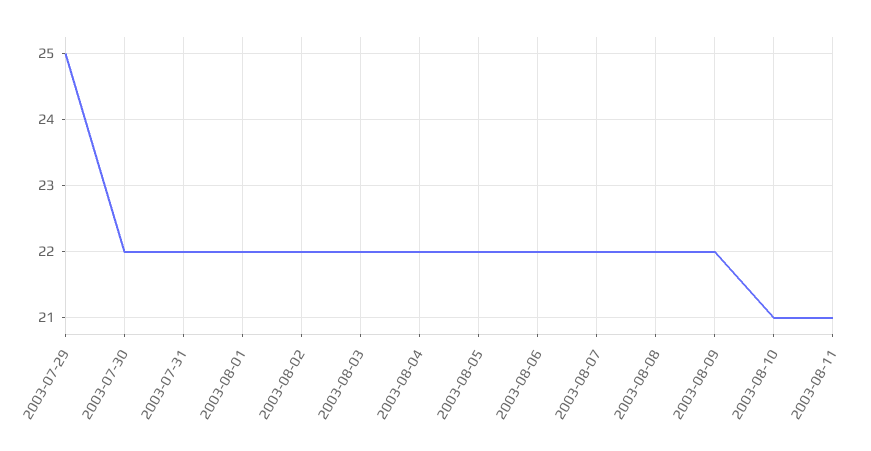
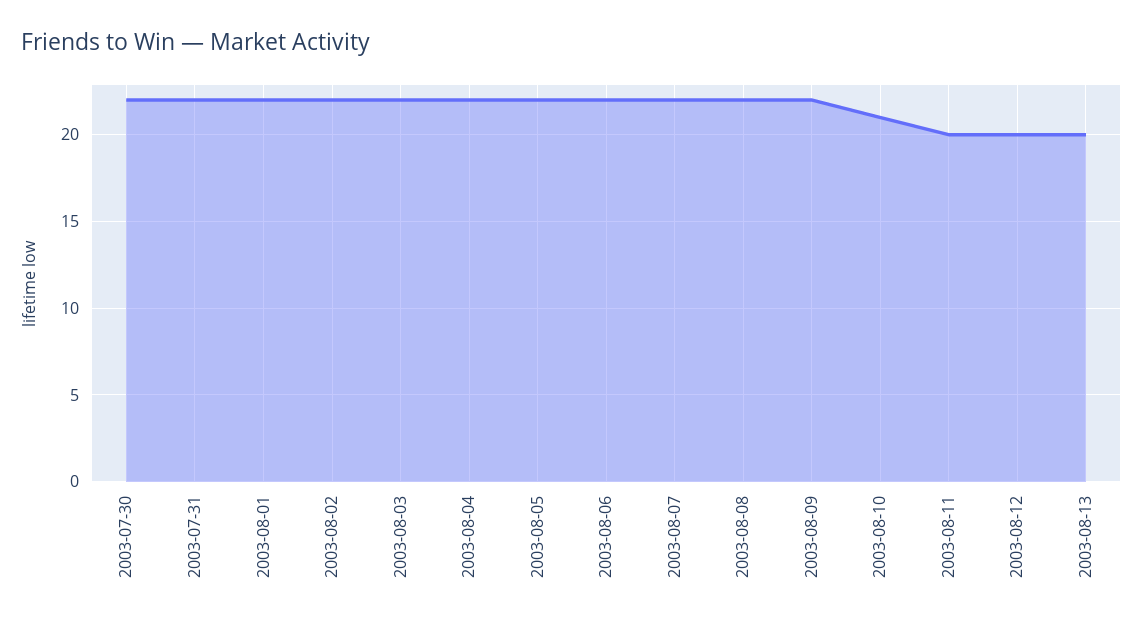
2003-07-29: 25 -> none
2003-08-11: 21 -> 20
2003-08-12: none -> 20
2003-08-13: none -> 20

